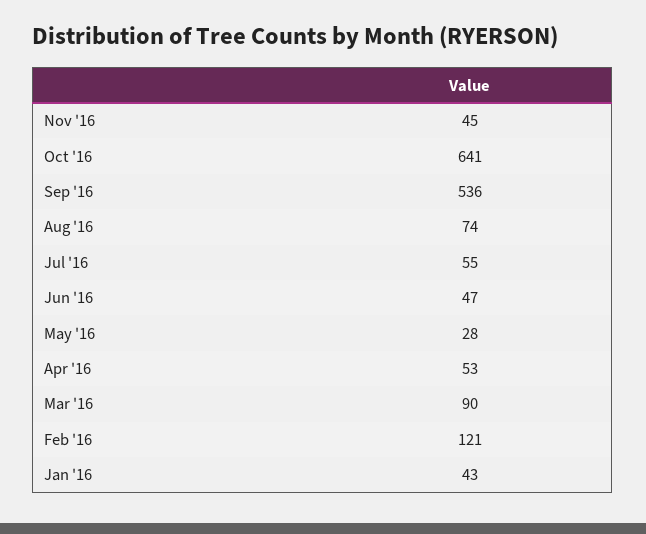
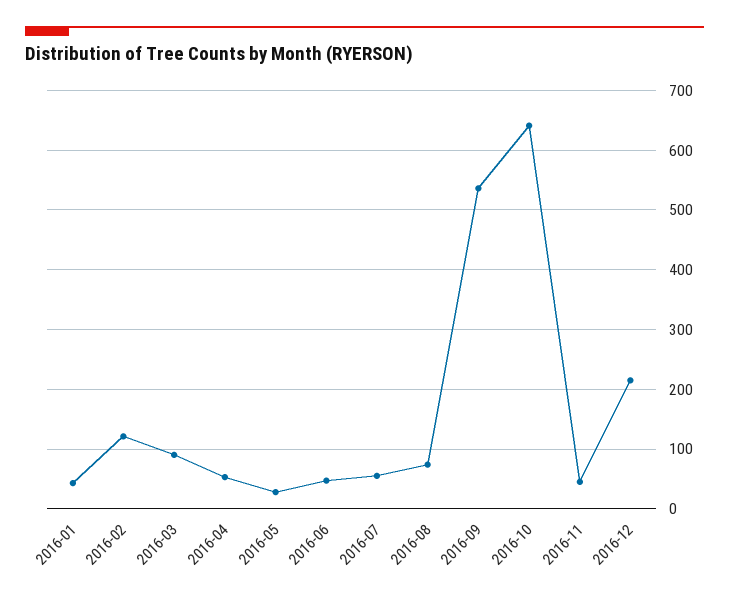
2016-12: none -> 220

